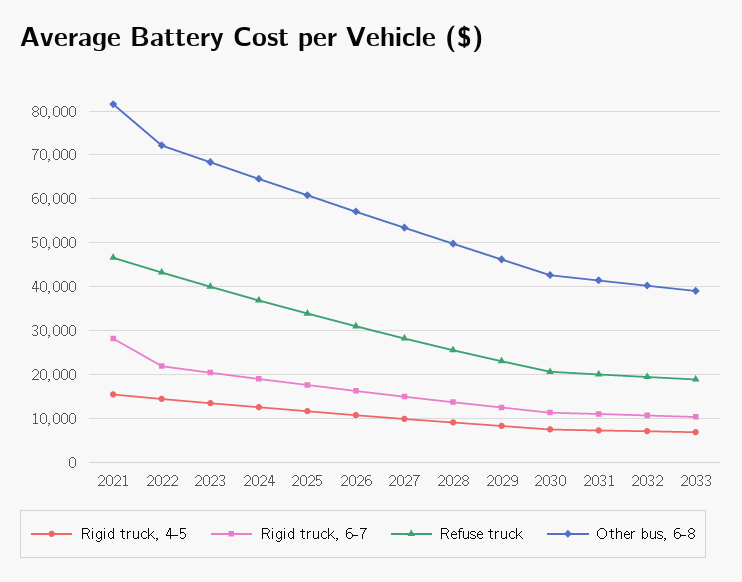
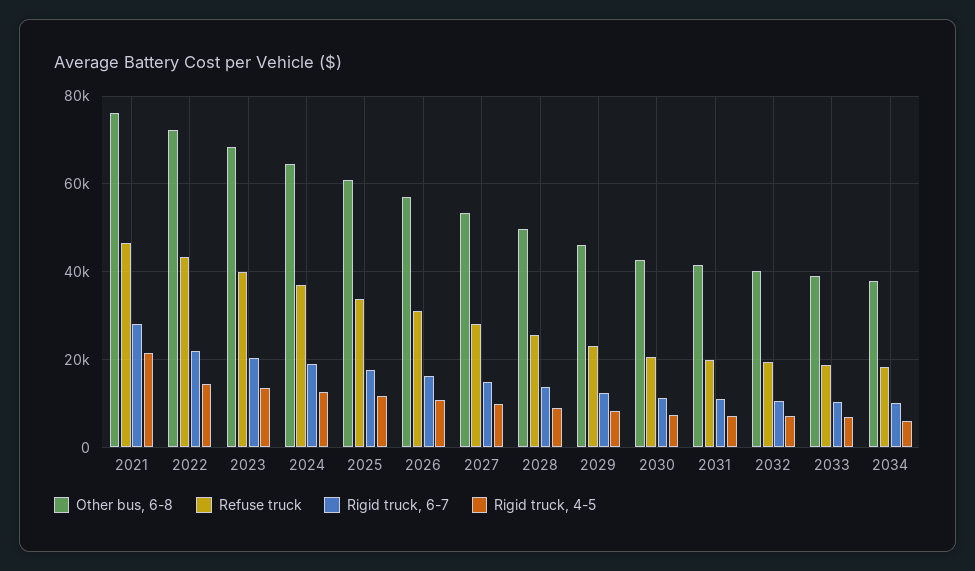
Rigid truck, 4-5, 2021: 16000 -> 22000
Other bus, 6-8, 2021: 82000 -> 76000
Other bus, 6-8, 2034: none -> 38000
Refuse truck, 2034: none -> 18000
Rigid truck, 6-7, 2034: none -> 10000
Rigid truck, 4-5, 2034: none -> 6000

